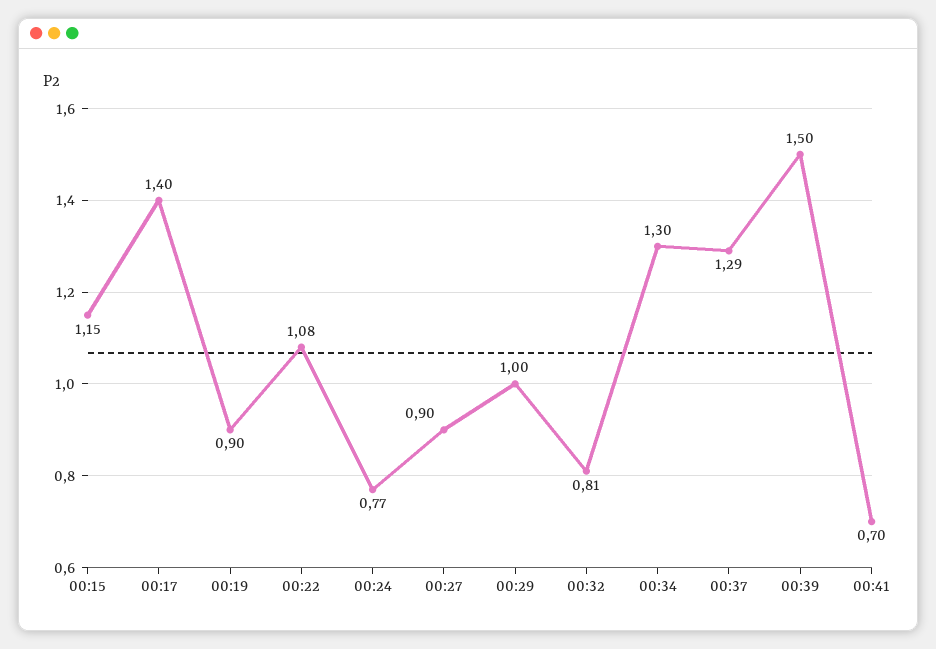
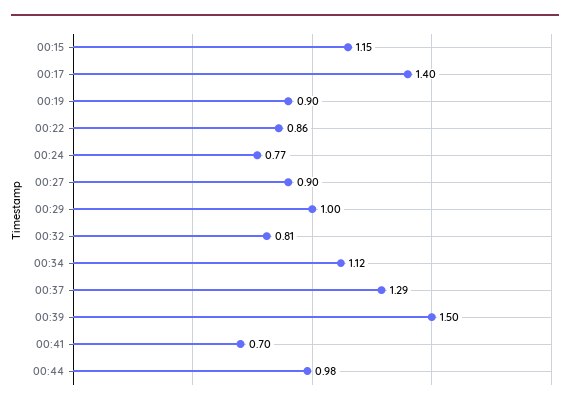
00:22: 1.08 -> 0.86
00:34: 1.3 -> 1.12
00:44: none -> 0.98

